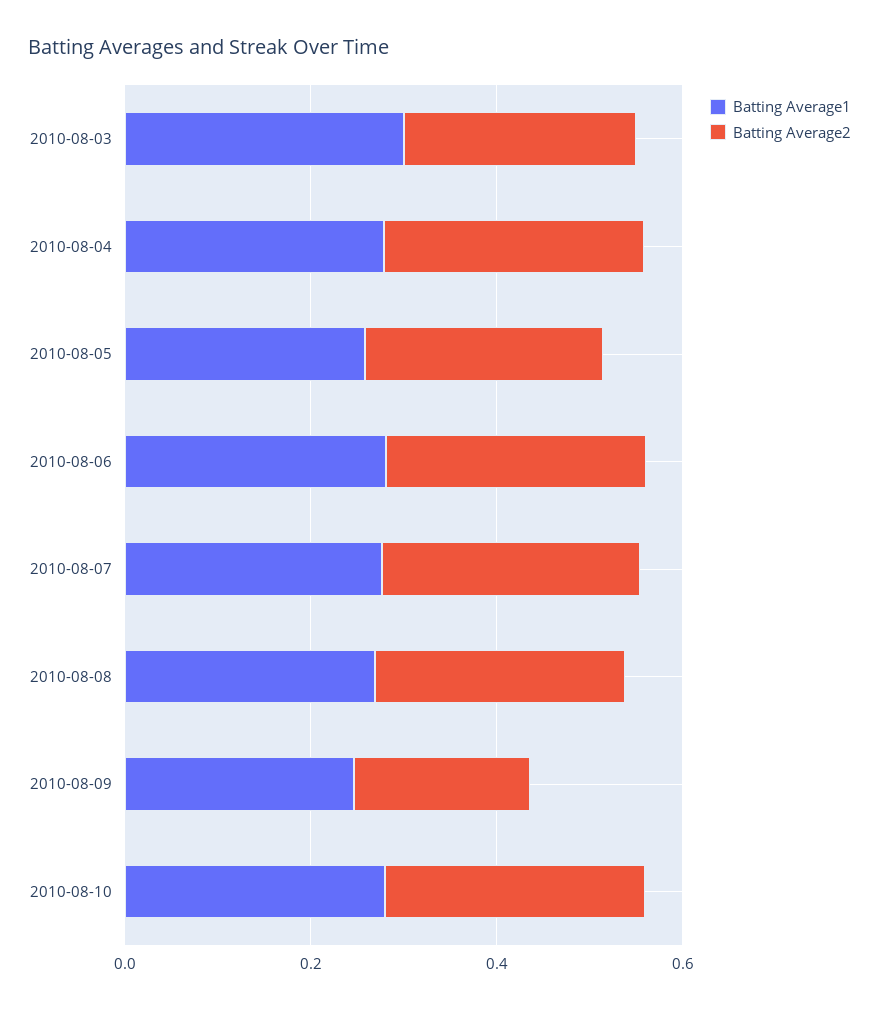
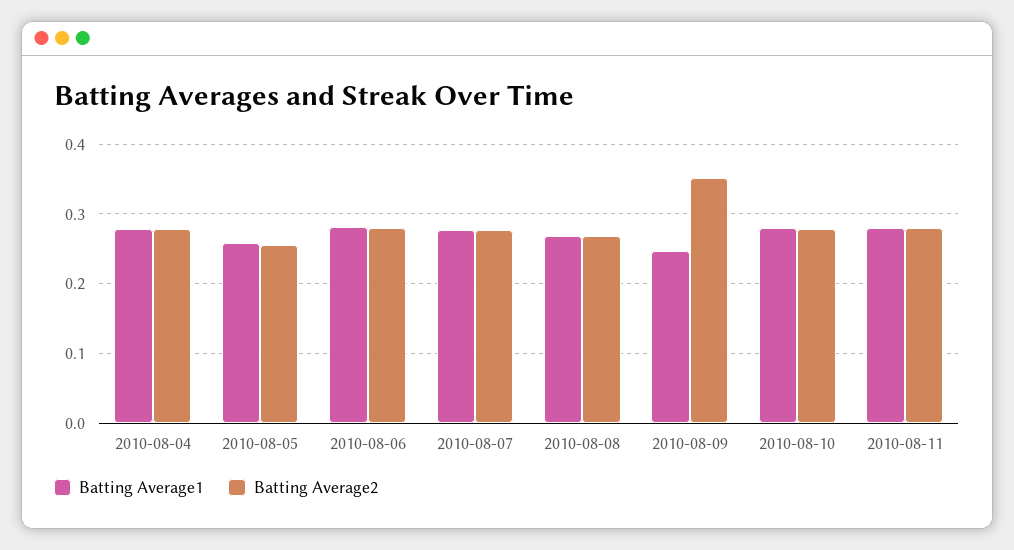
Batting Average1, 2010-08-03: 0.3 -> none
Batting Average2, 2010-08-03: 0.25 -> none
Batting Average2, 2010-08-09: 0.2 -> 0.35
Batting Average1, 2010-08-11: none -> 0.28
Batting Average2, 2010-08-11: none -> 0.28

